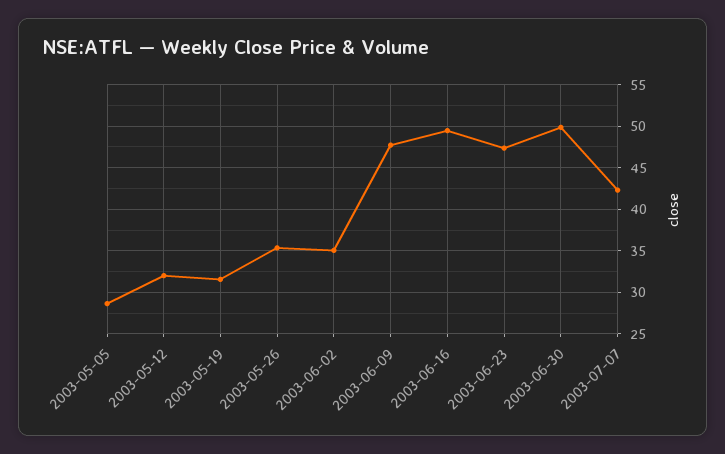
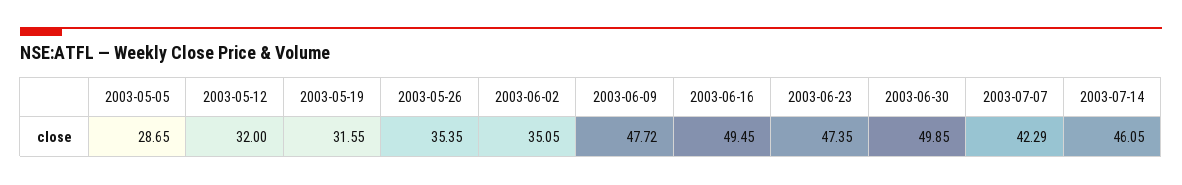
2003-07-14: none -> 46.05

